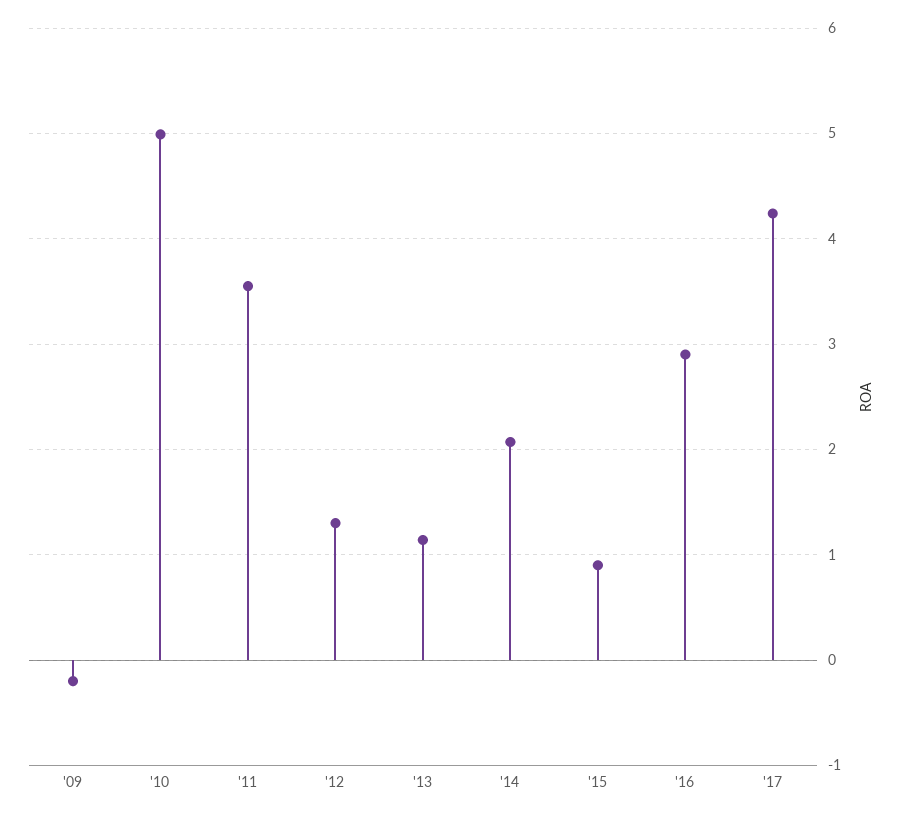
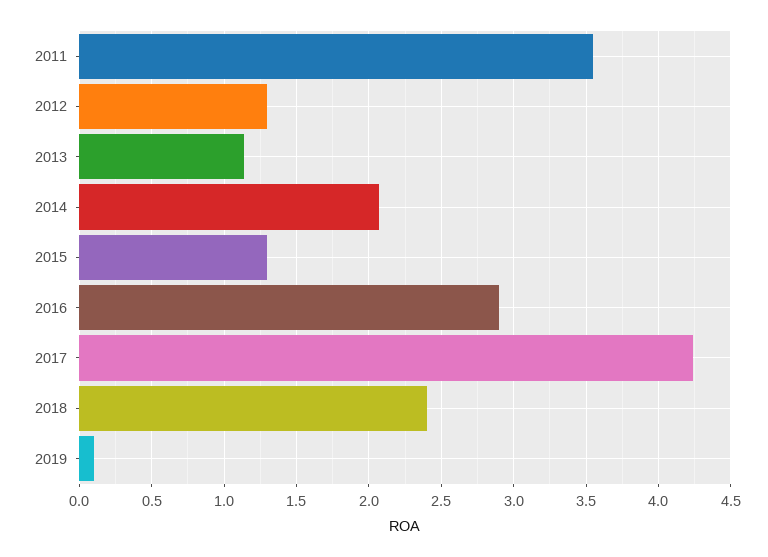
'09: -0.2 -> none
'10: 5 -> none
'15: 0.9 -> 1.3
2018: none -> 2.4
2019: none -> 0.1

